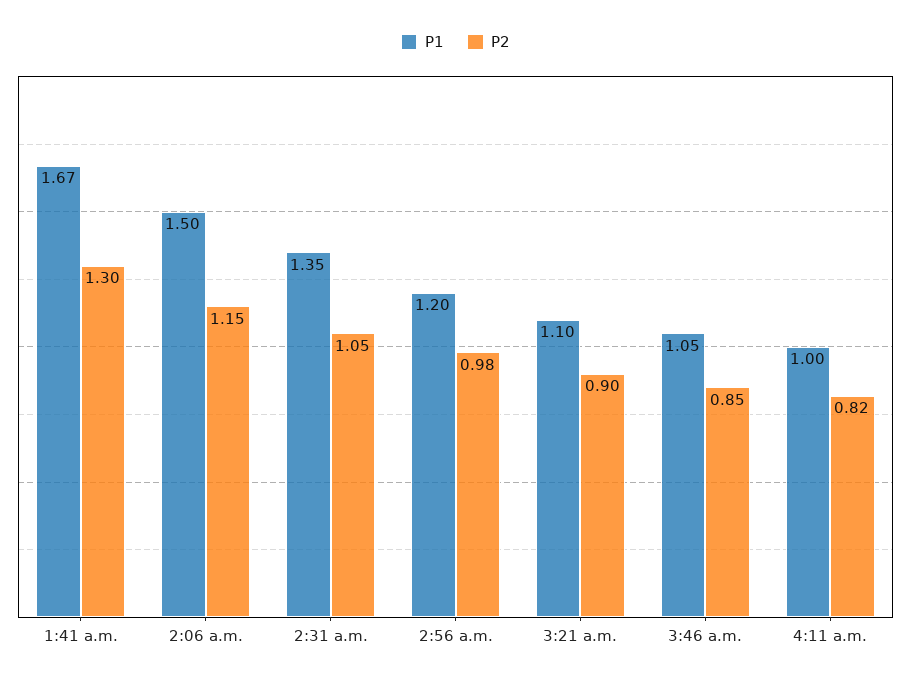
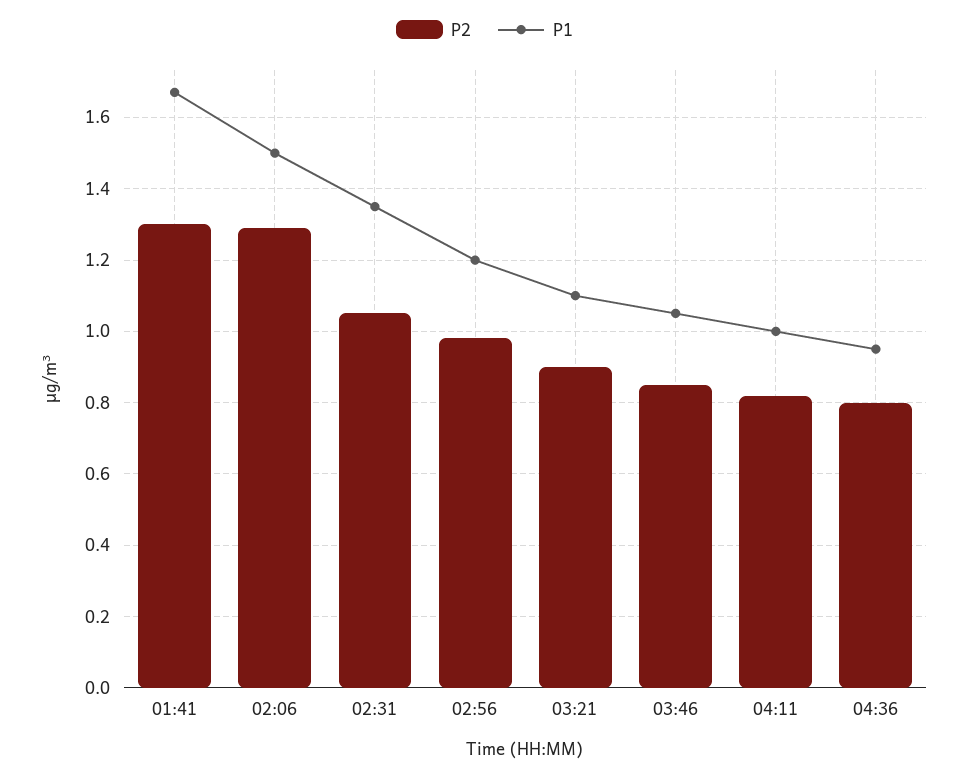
P2, 2:06 a.m.: 1.15 -> 1.3
P2, 04:36: none -> 0.8
P1, 04:36: none -> 0.95

